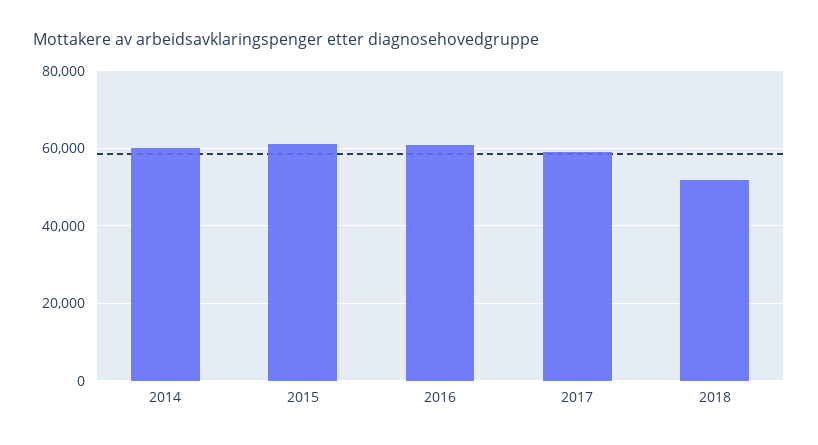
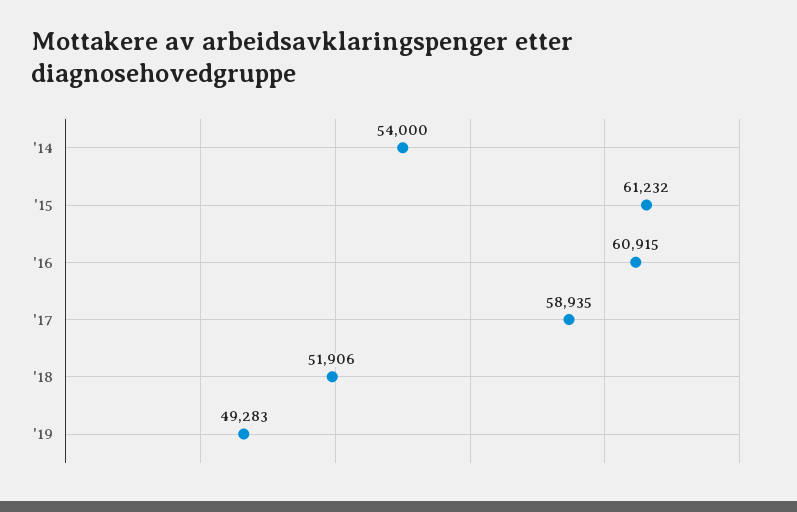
2014: 60000 -> 54000
'19: none -> 49283

